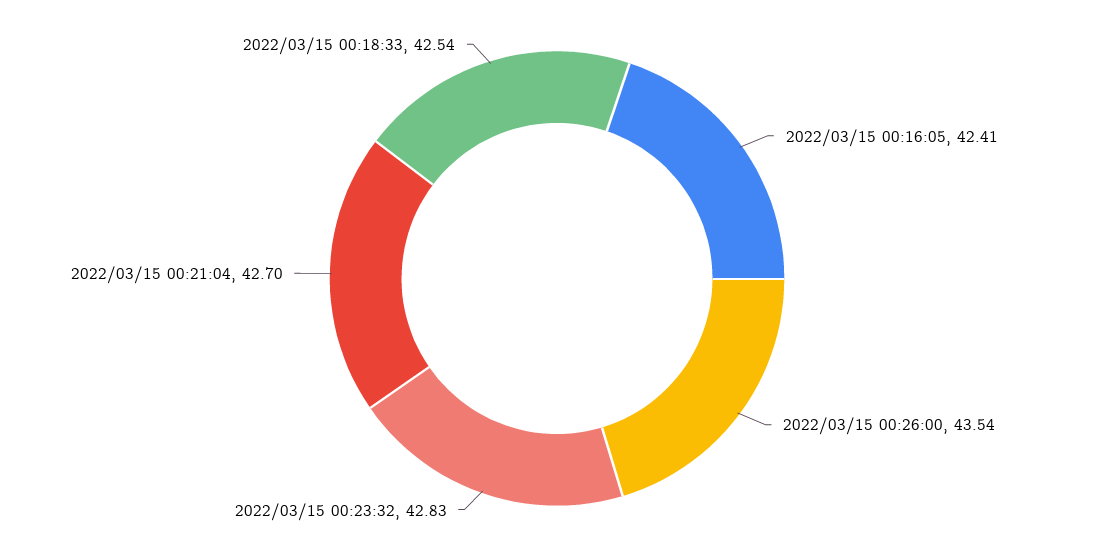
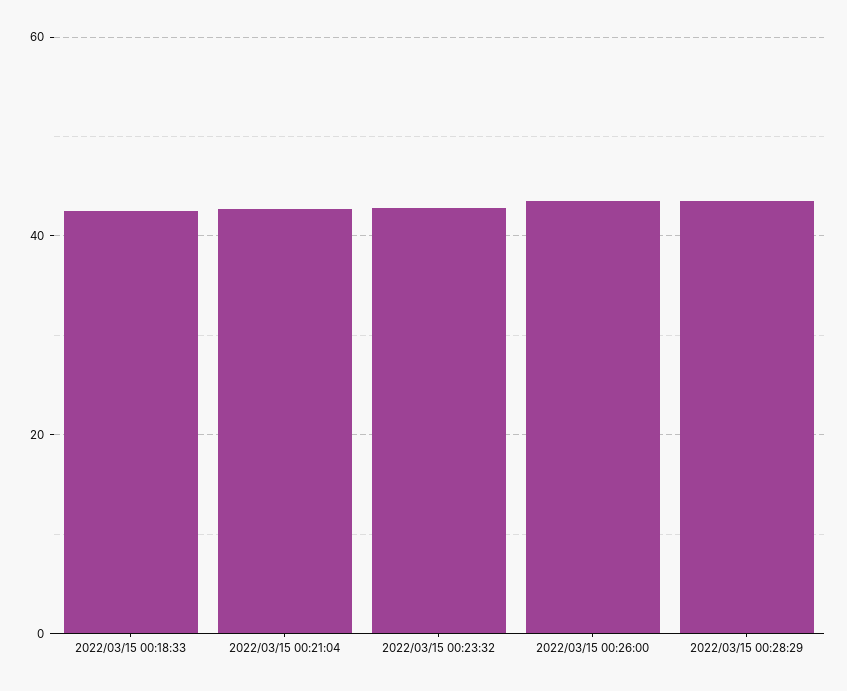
2022/03/15 00:16:05: 42.41 -> none
2022/03/15 00:28:29: none -> 44

